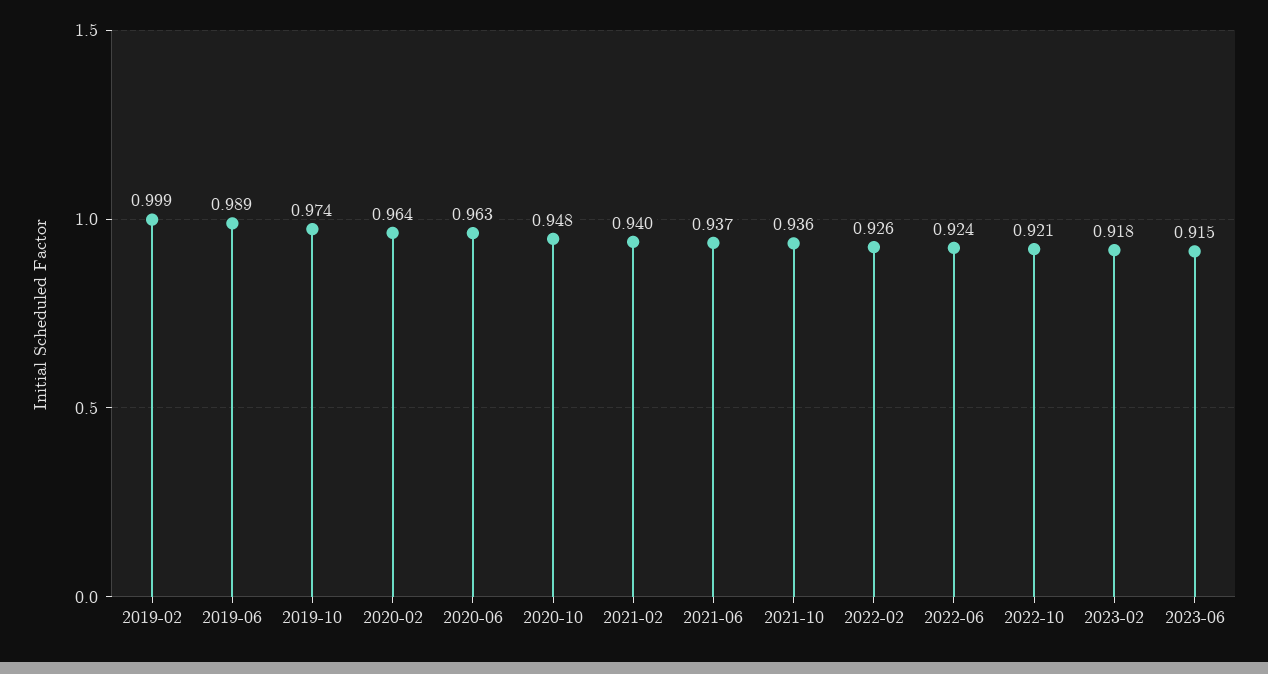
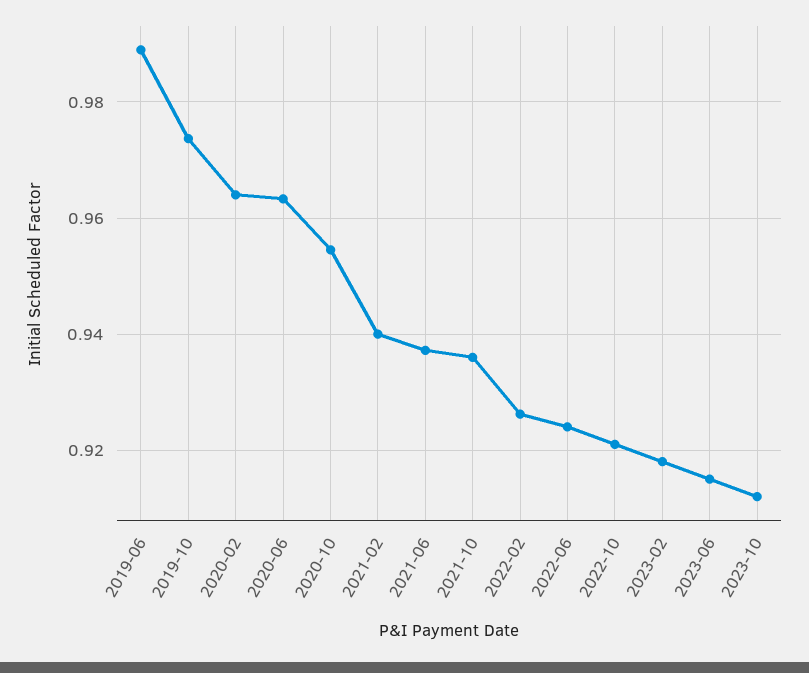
2019-02: 0.999 -> none
2020-10: 0.948 -> 0.954
2023-10: none -> 0.912

